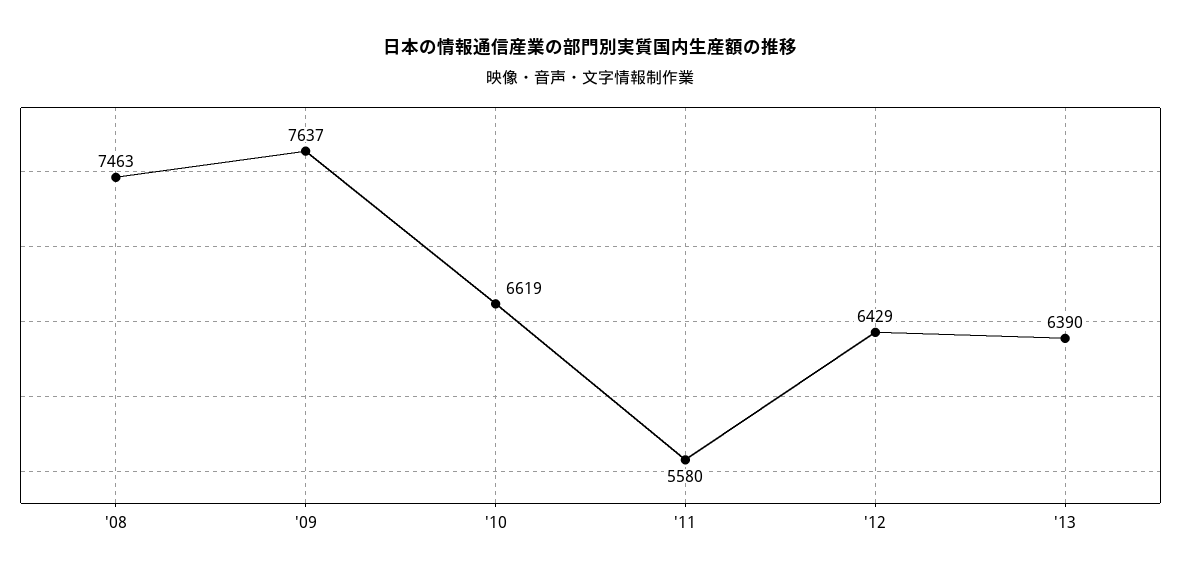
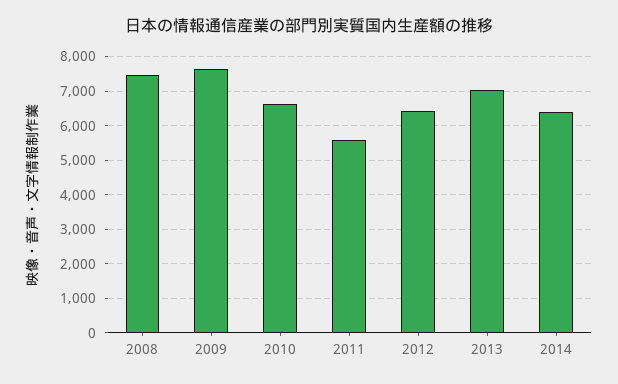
'13: 6390 -> 7000
2014: none -> 6400

